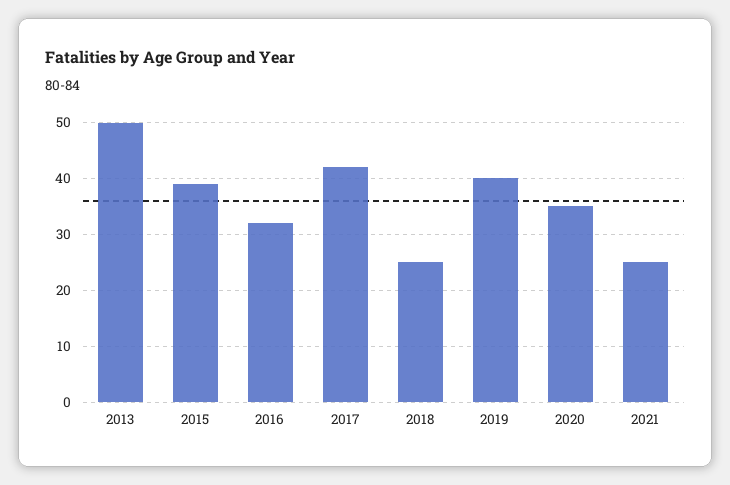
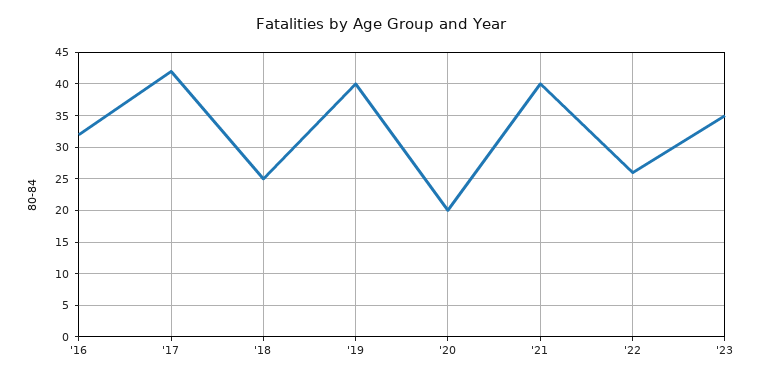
2013: 50 -> none
2015: 40 -> none
2020: 35 -> 20
2021: 25 -> 40
'22: none -> 26
'23: none -> 35

